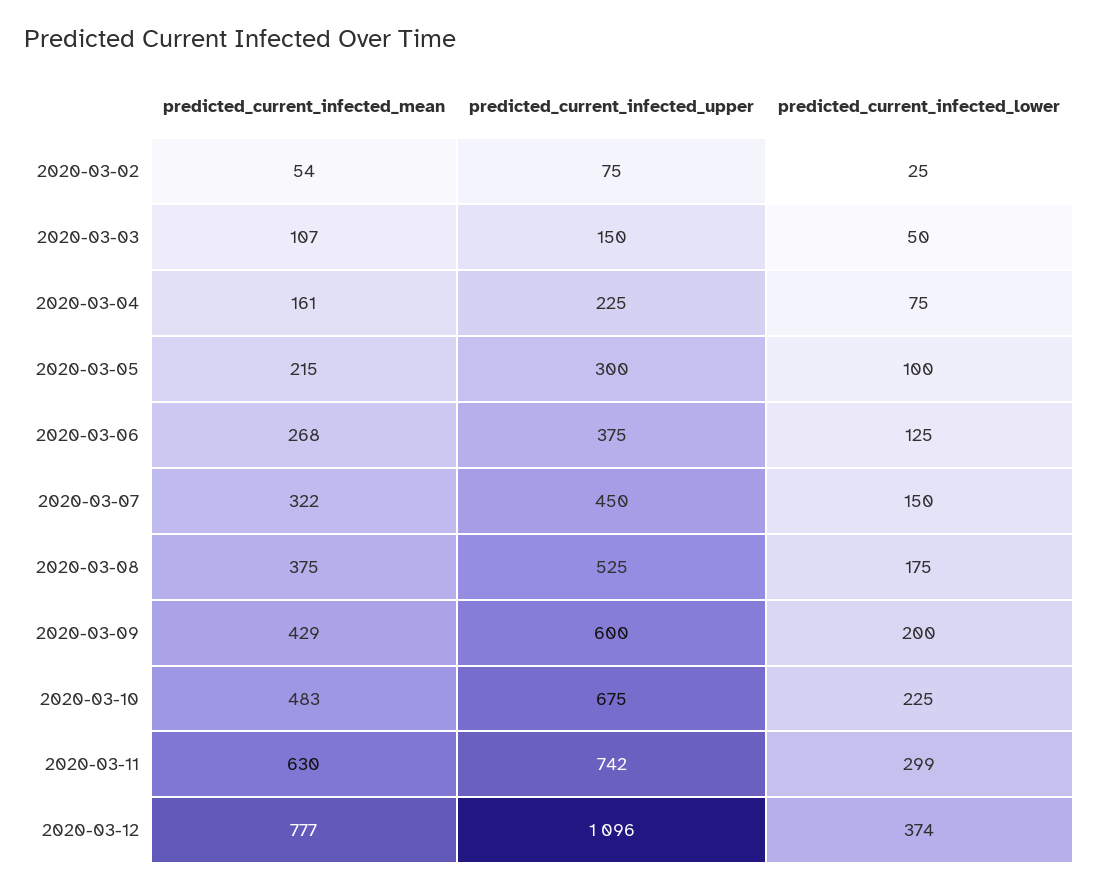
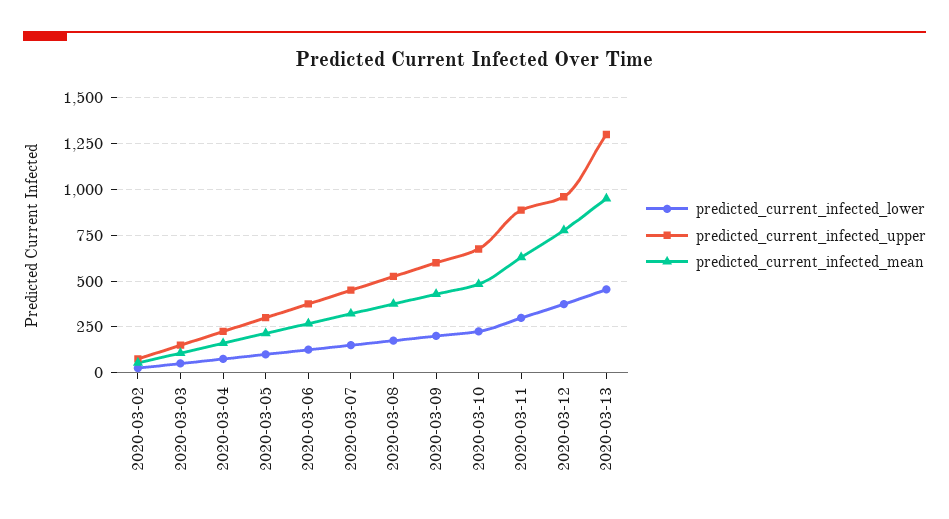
predicted_current_infected_upper, 2020-03-11: 742 -> 900
predicted_current_infected_upper, 2020-03-12: 1096 -> 950
predicted_current_infected_lower, 2020-03-13: none -> 450
predicted_current_infected_upper, 2020-03-13: none -> 1300
predicted_current_infected_mean, 2020-03-13: none -> 950

